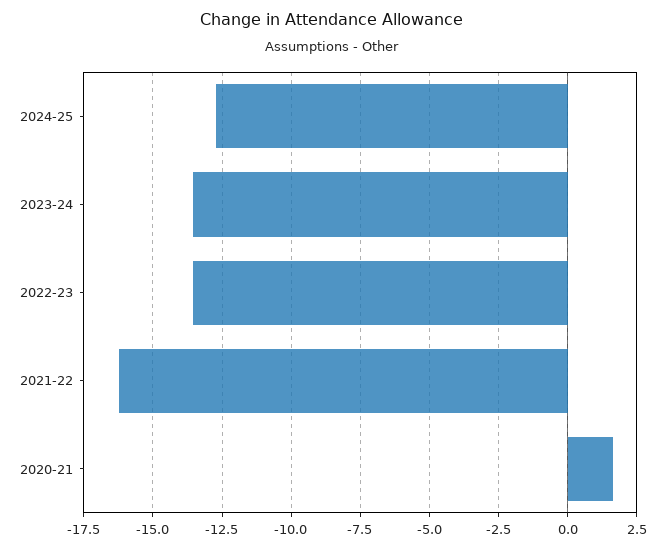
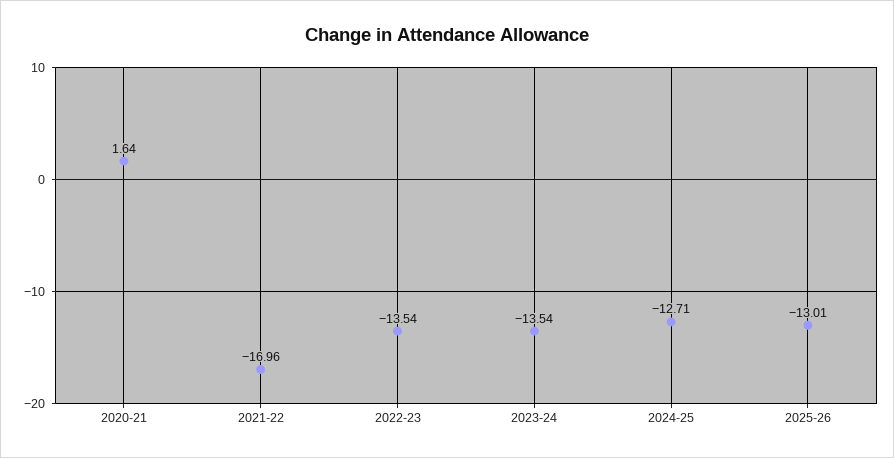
2021-22: -16.25 -> -16.96
2025-26: none -> -13.01

